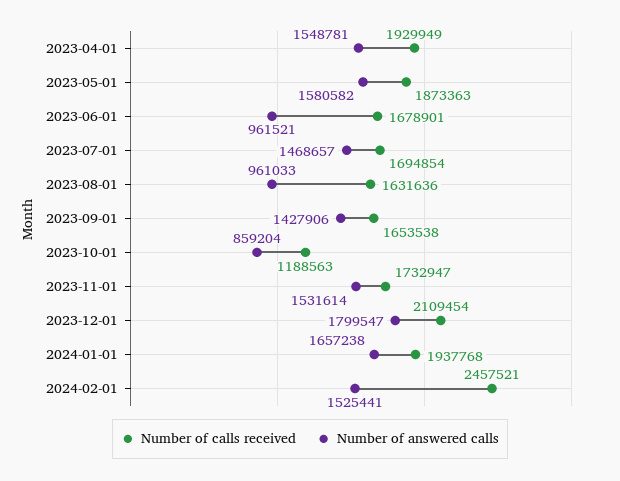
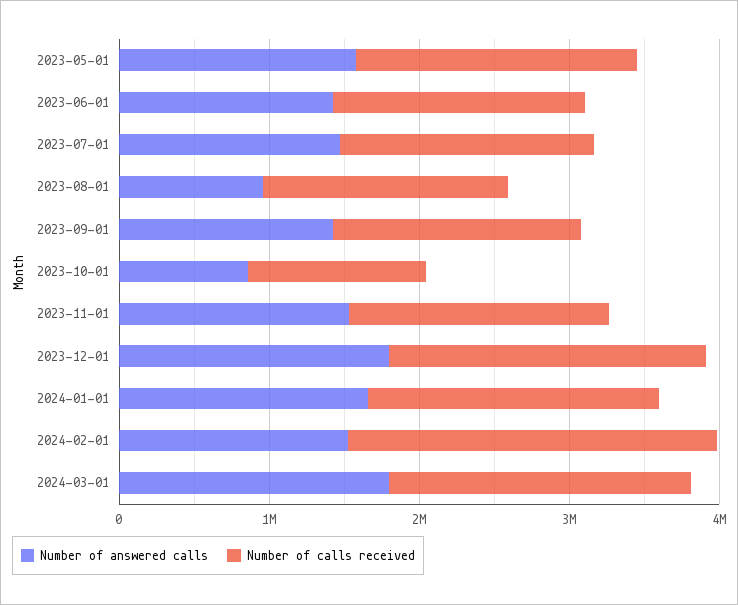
Number of calls received, 2023-04-01: 1929949 -> none
Number of answered calls, 2023-04-01: 1548781 -> none
Number of answered calls, 2023-06-01: 961521 -> 1400000
Number of answered calls, 2024-03-01: none -> 1800000
Number of calls received, 2024-03-01: none -> 2000000

